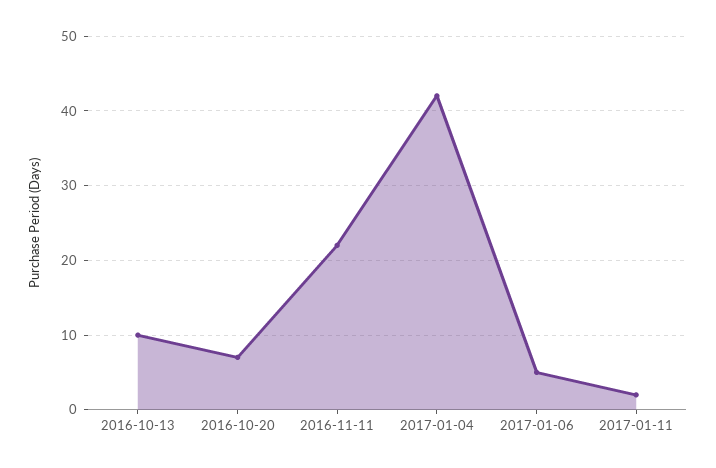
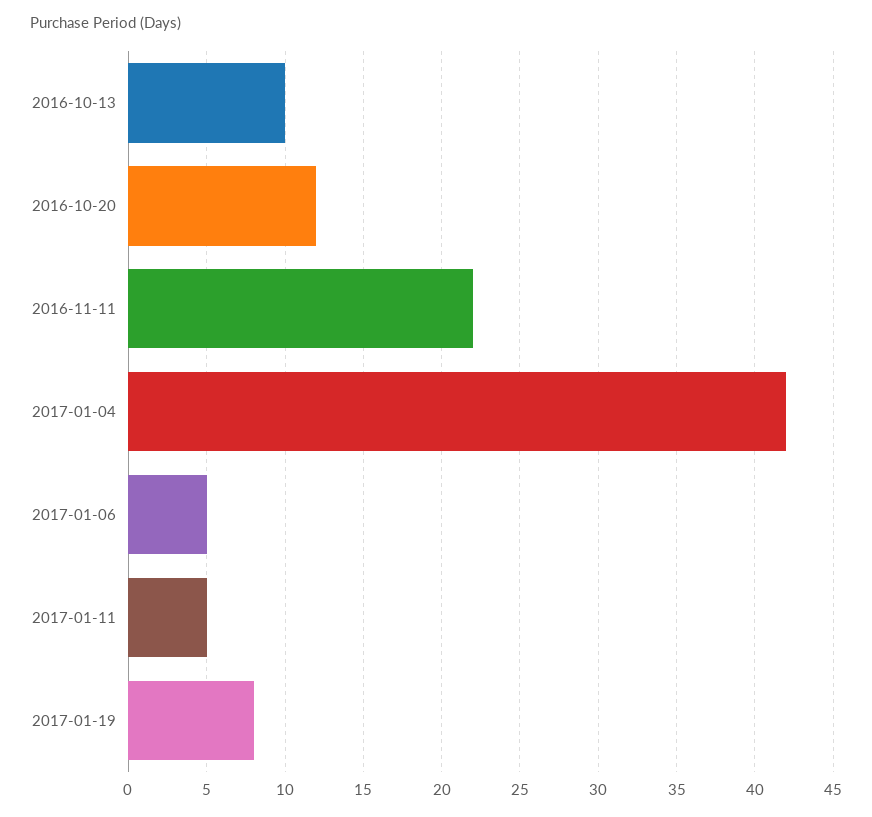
2016-10-20: 7 -> 12
2017-01-11: 2 -> 5
2017-01-19: none -> 8

